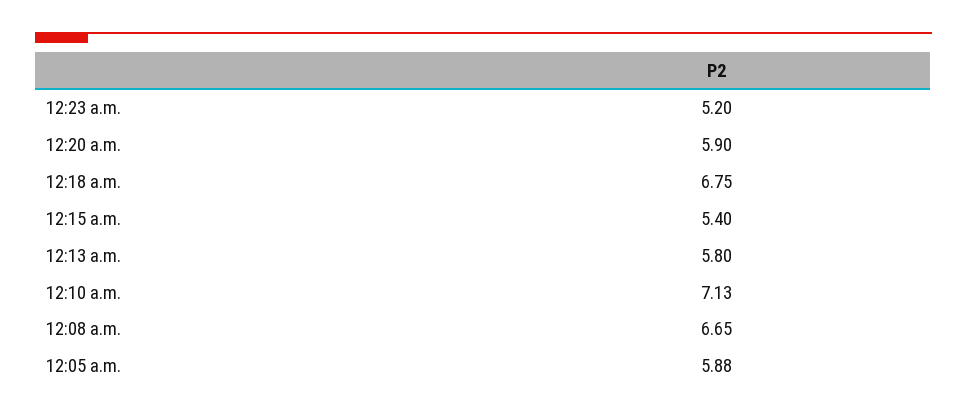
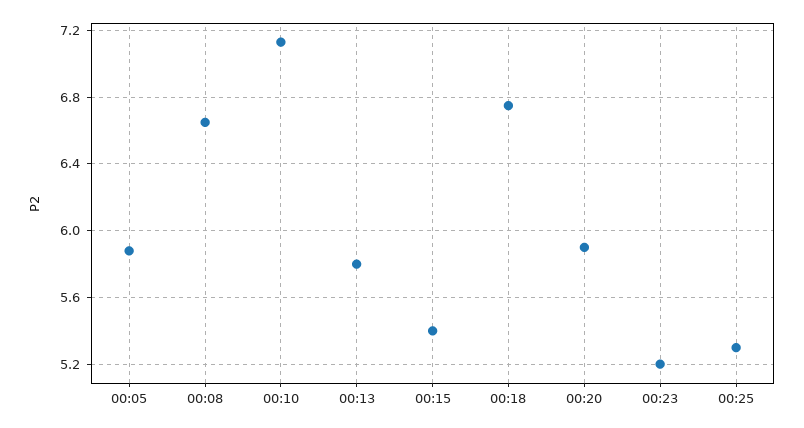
00:25: none -> 5.3

